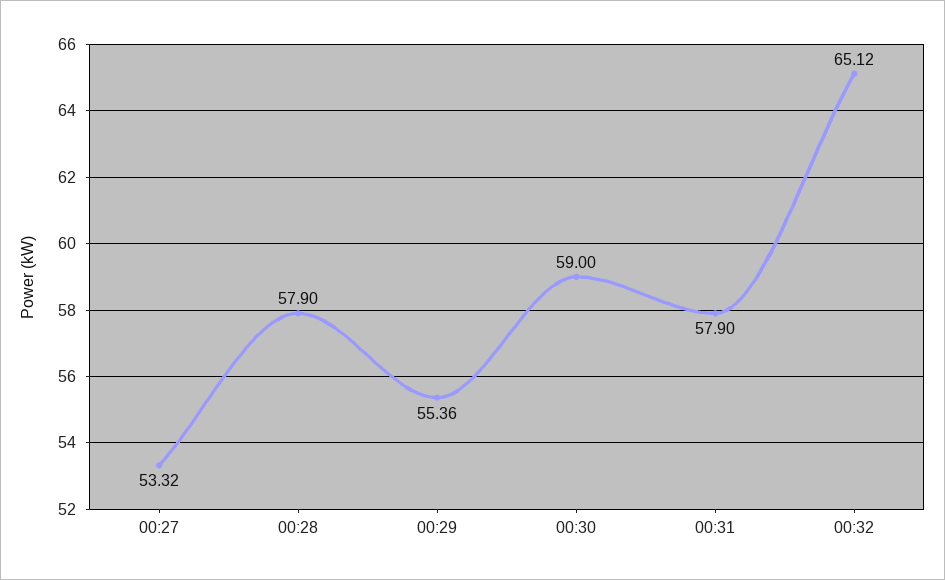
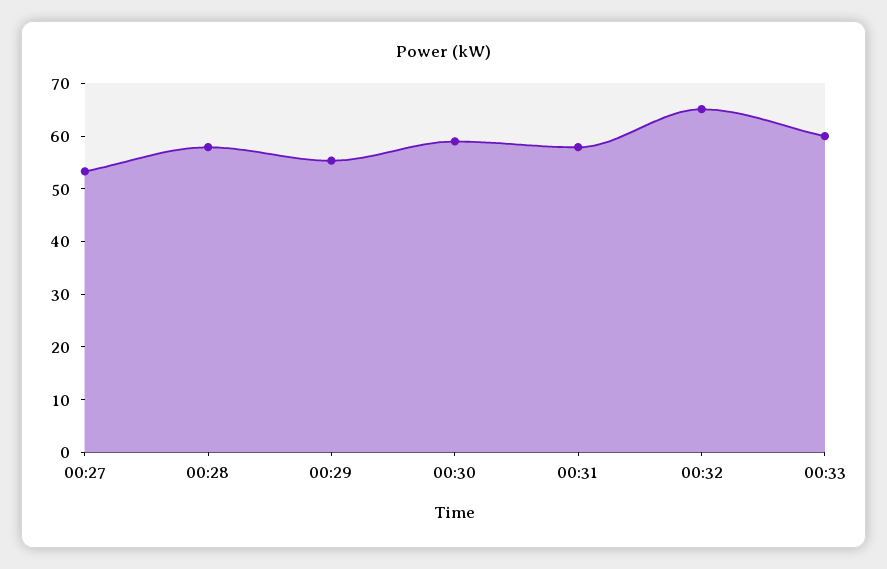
00:33: none -> 60

